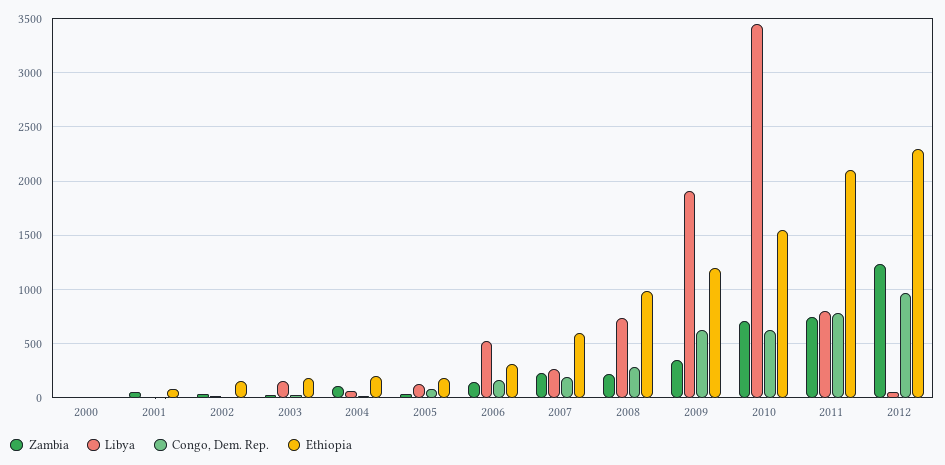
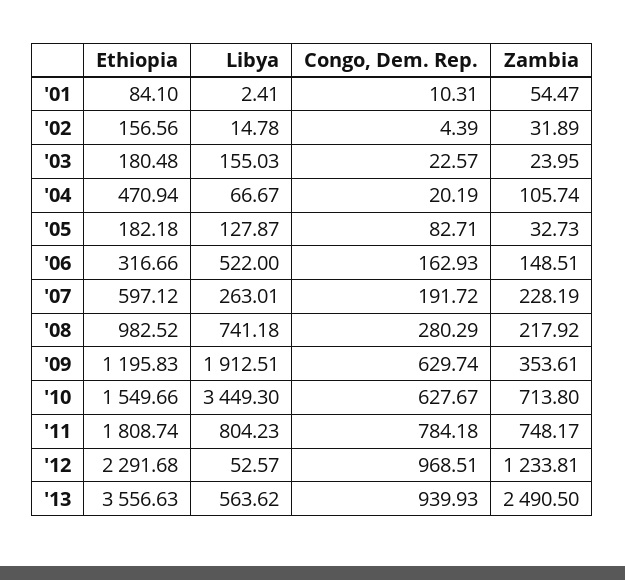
Zambia, 2000: 0 -> none
Libya, 2000: 0 -> none
Congo, Dem. Rep., 2000: 0 -> none
Ethiopia, 2000: 0 -> none
Ethiopia, 2004: 200 -> 470.94
Ethiopia, 2011: 2100 -> 1808.74
Ethiopia, '13: none -> 3556.63
Libya, '13: none -> 563.62
Congo, Dem. Rep., '13: none -> 939.93
Zambia, '13: none -> 2490.5

